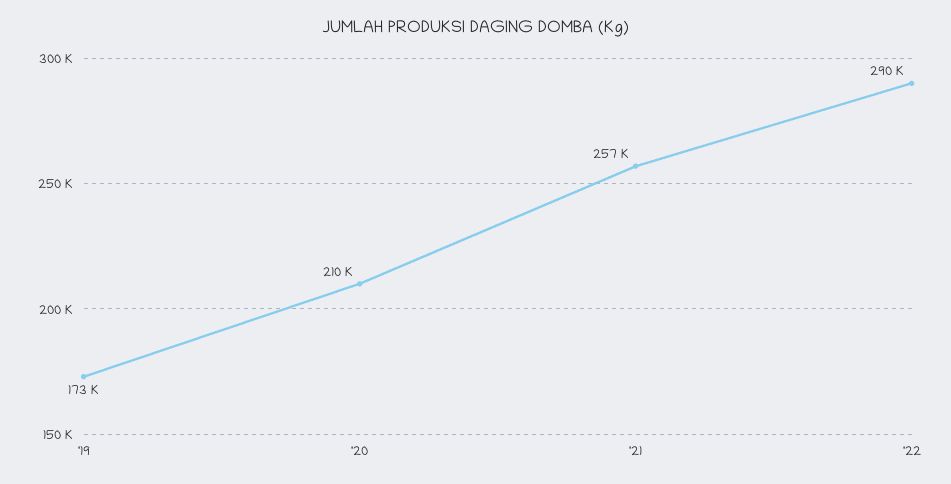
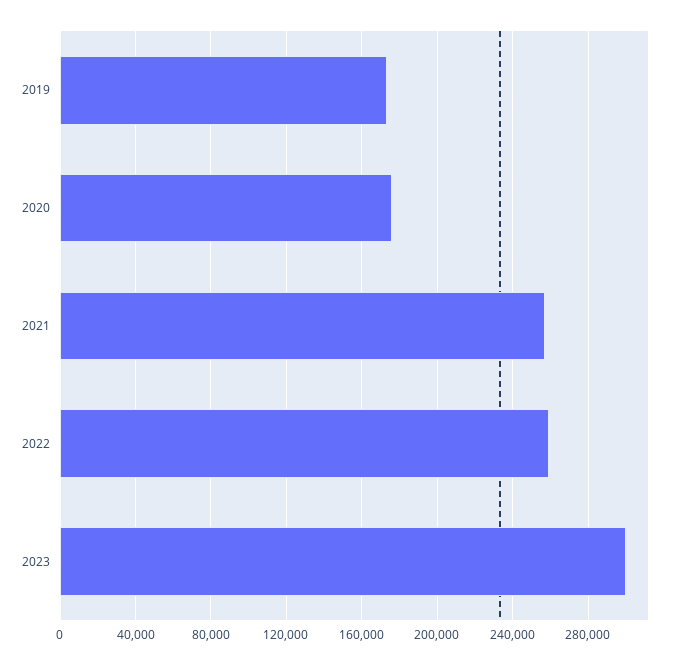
'20: 210000 -> 175000
'22: 290000 -> 260000
2023: none -> 300000

